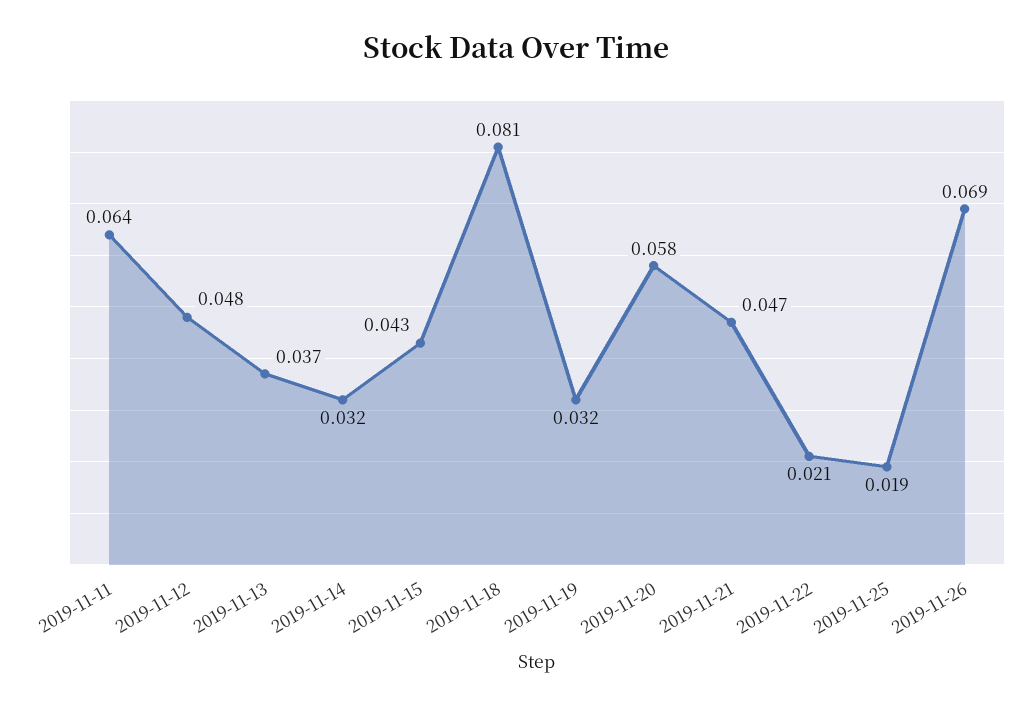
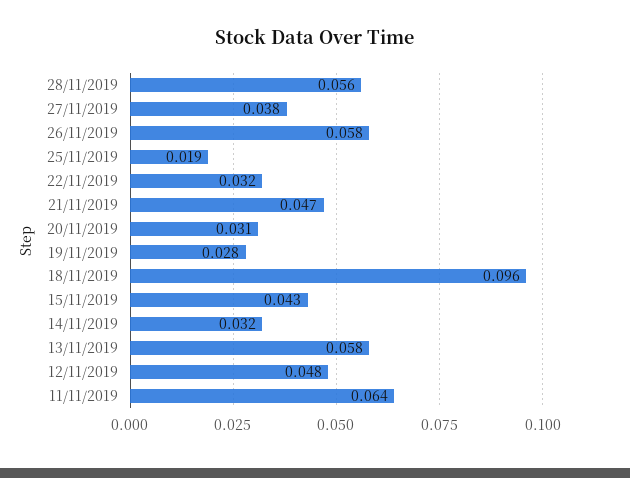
2019-11-13: 0.037 -> 0.058
2019-11-18: 0.081 -> 0.096
2019-11-19: 0.032 -> 0.028
2019-11-20: 0.058 -> 0.031
2019-11-22: 0.021 -> 0.032
2019-11-26: 0.069 -> 0.058
28/11/2019: none -> 0.056
27/11/2019: none -> 0.038

